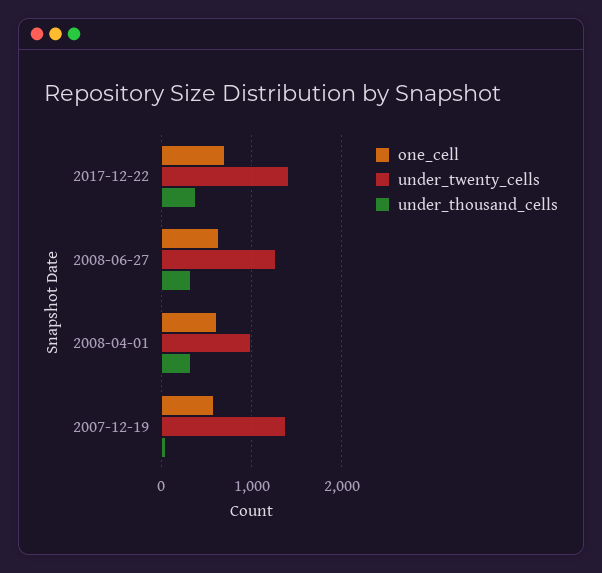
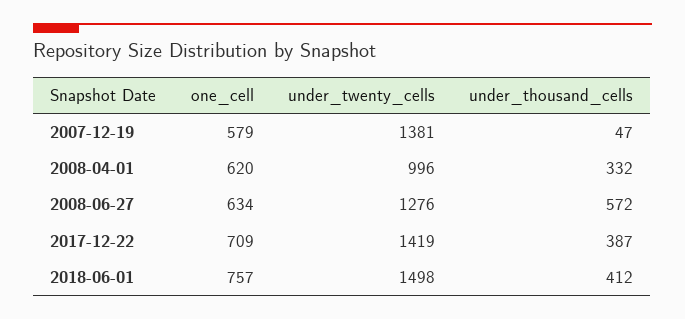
under_thousand_cells, 2008-06-27: 300 -> 572
one_cell, 2018-06-01: none -> 757
under_twenty_cells, 2018-06-01: none -> 1498
under_thousand_cells, 2018-06-01: none -> 412

